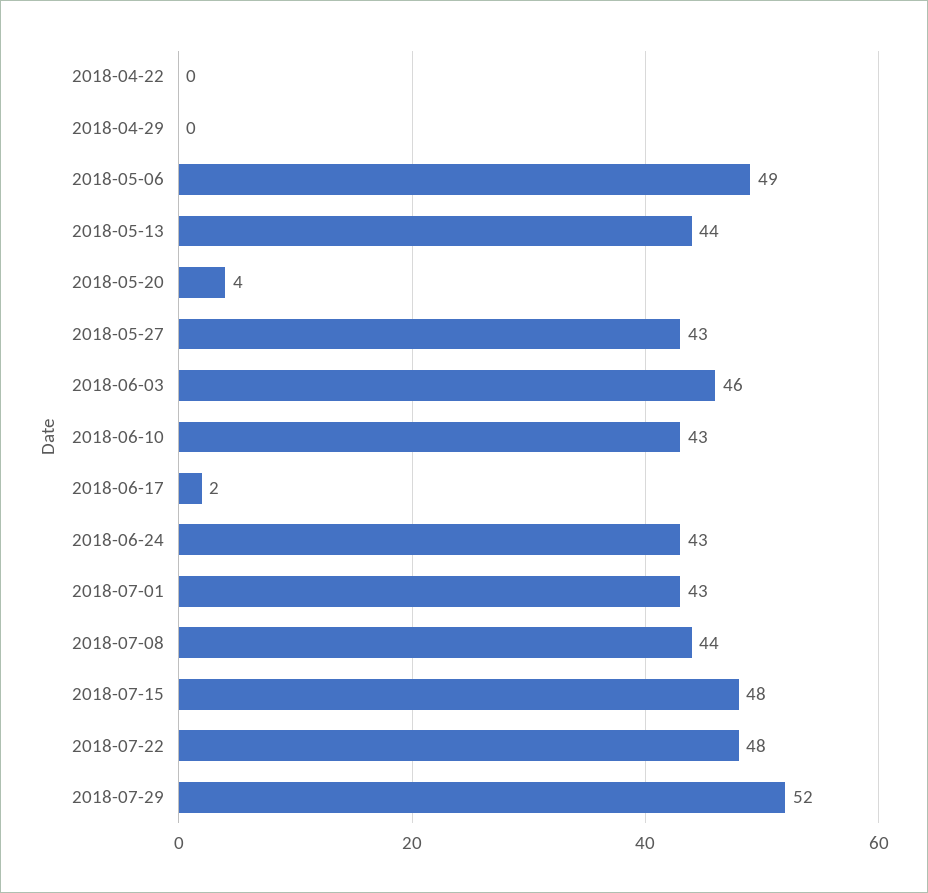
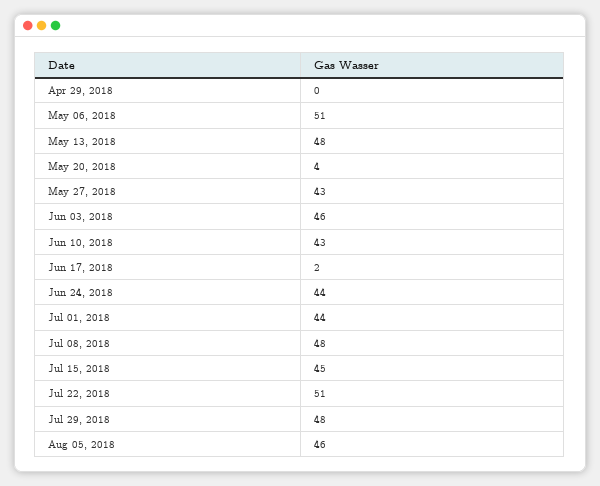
2018-04-22: 0 -> none
2018-05-06: 49 -> 51
2018-05-13: 44 -> 48
2018-06-24: 43 -> 44
2018-07-01: 43 -> 44
2018-07-08: 44 -> 48
2018-07-15: 48 -> 45
2018-07-22: 48 -> 51
2018-07-29: 52 -> 48
Aug 05, 2018: none -> 46

